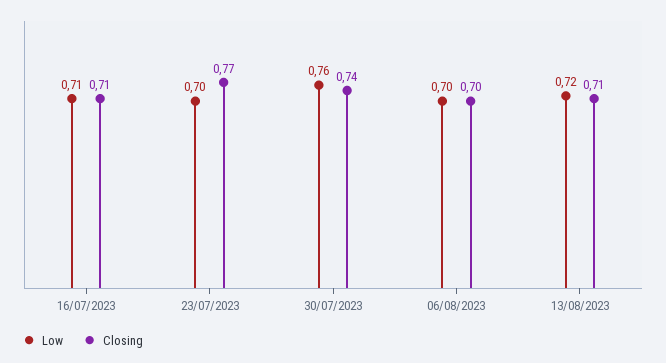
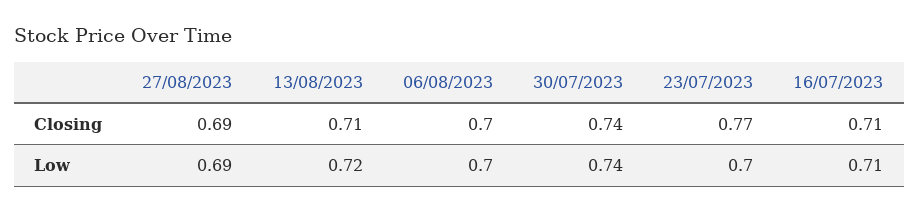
Low, 30/07/2023: 0.76 -> 0.74
Closing, 27/08/2023: none -> 0.69
Low, 27/08/2023: none -> 0.69

